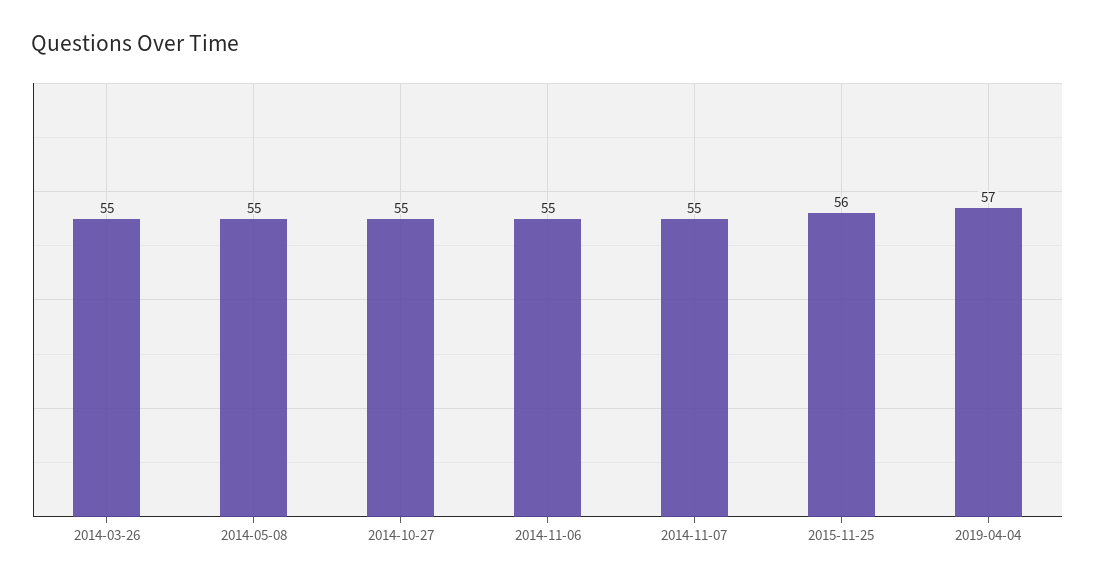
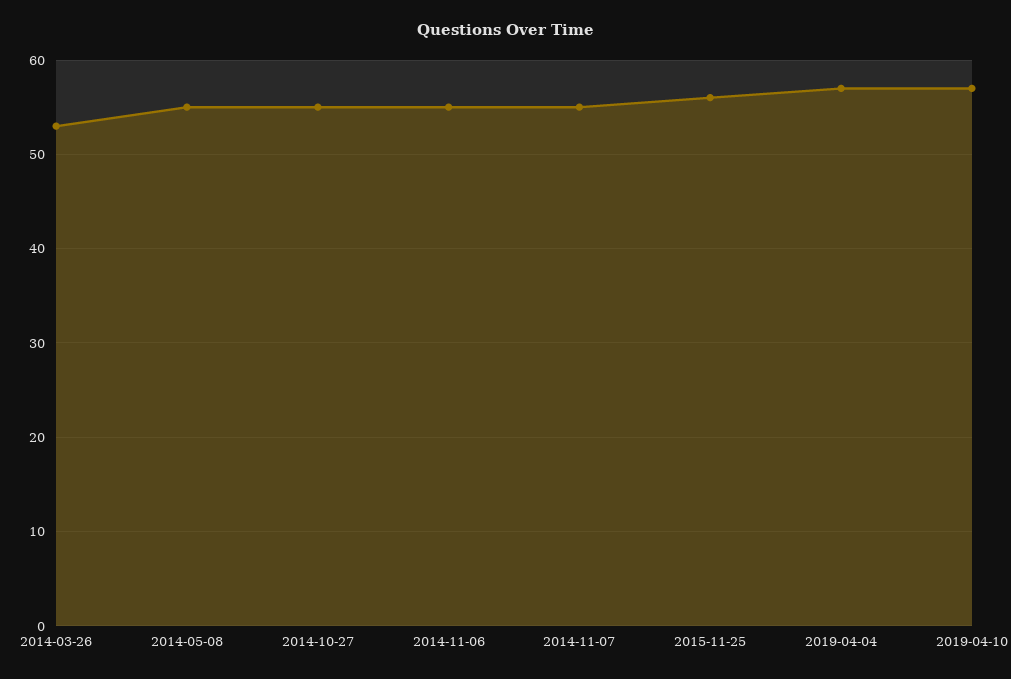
2014-03-26: 55 -> 53
2019-04-10: none -> 57

